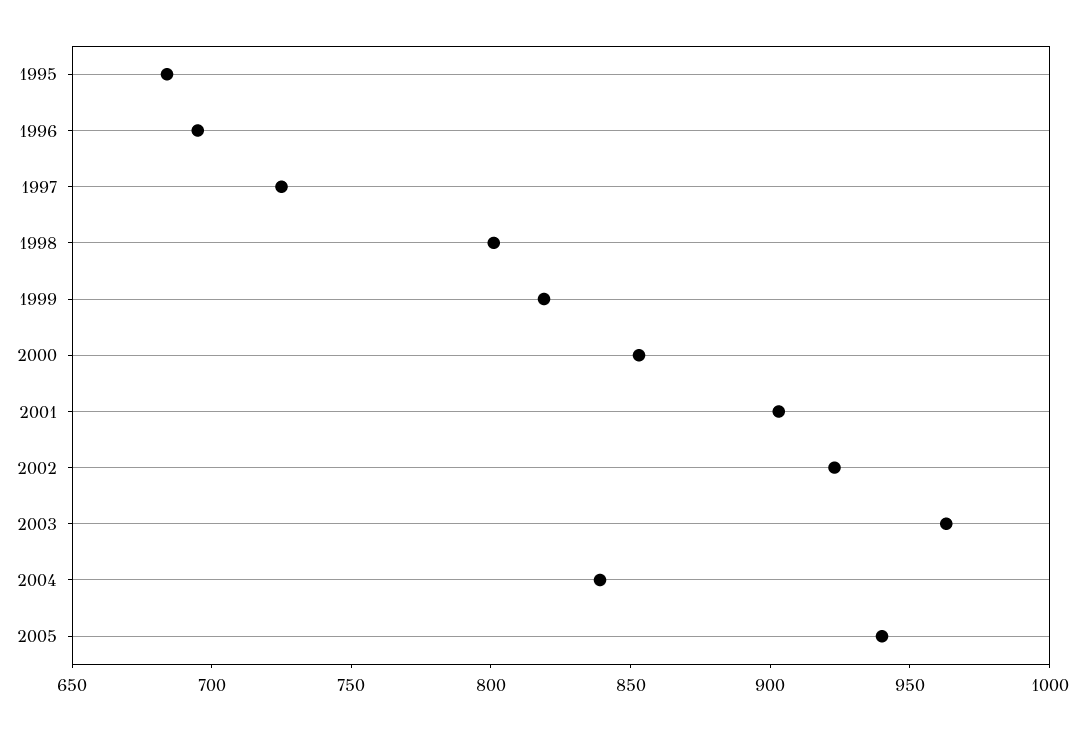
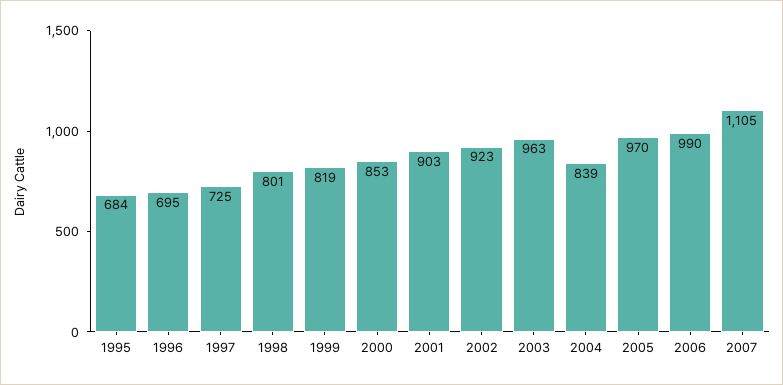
2005: 940 -> 970
2006: none -> 990
2007: none -> 1105

